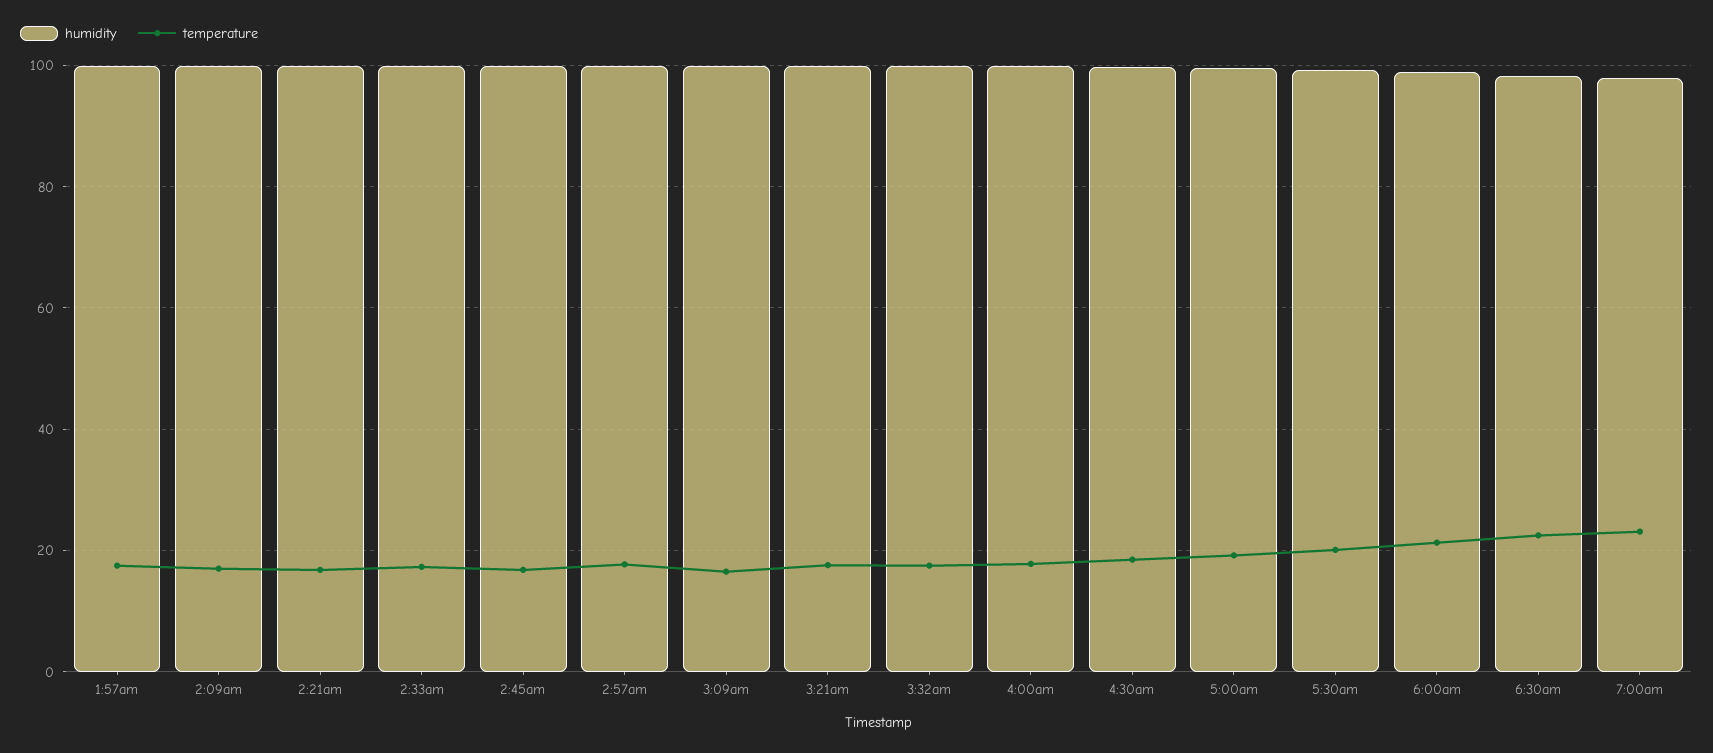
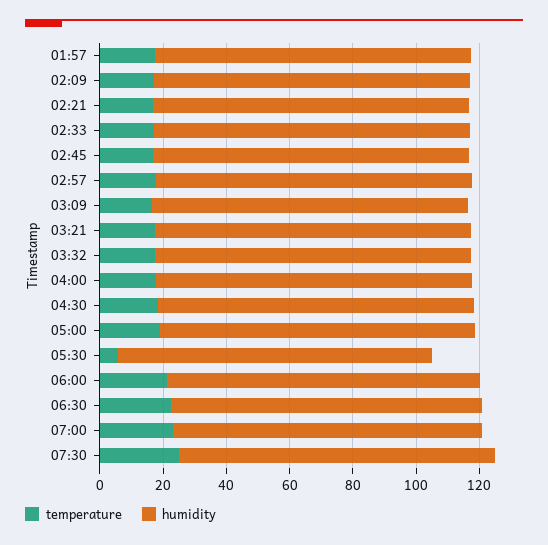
temperature, 5:30am: 20 -> 5
temperature, 07:30: none -> 25
humidity, 07:30: none -> 100

